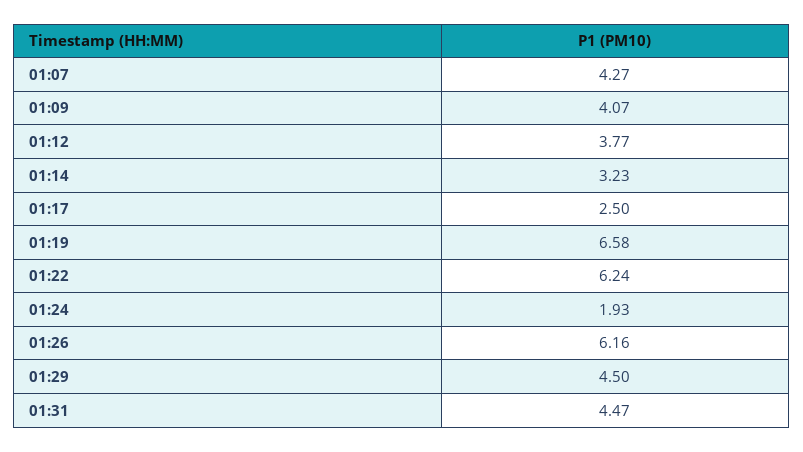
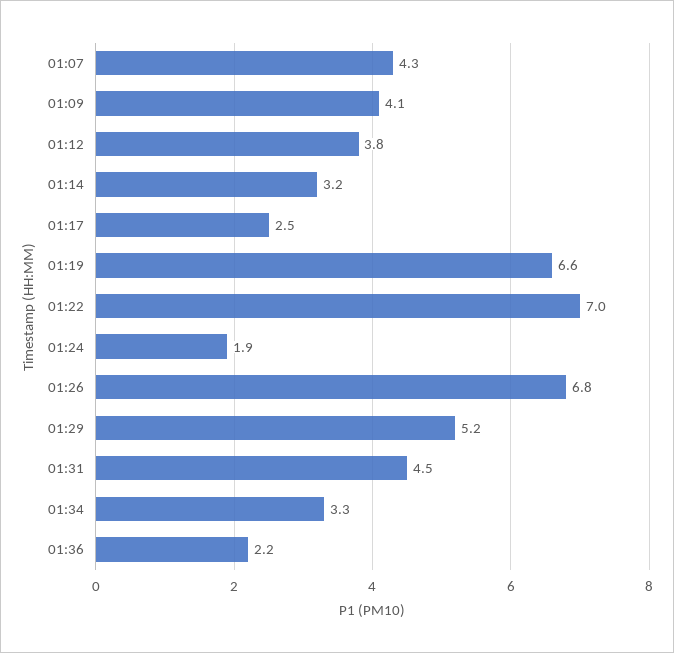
01:22: 6.24 -> 7
01:26: 6.16 -> 6.8
01:29: 4.5 -> 5.2
01:34: none -> 3.3
01:36: none -> 2.2

